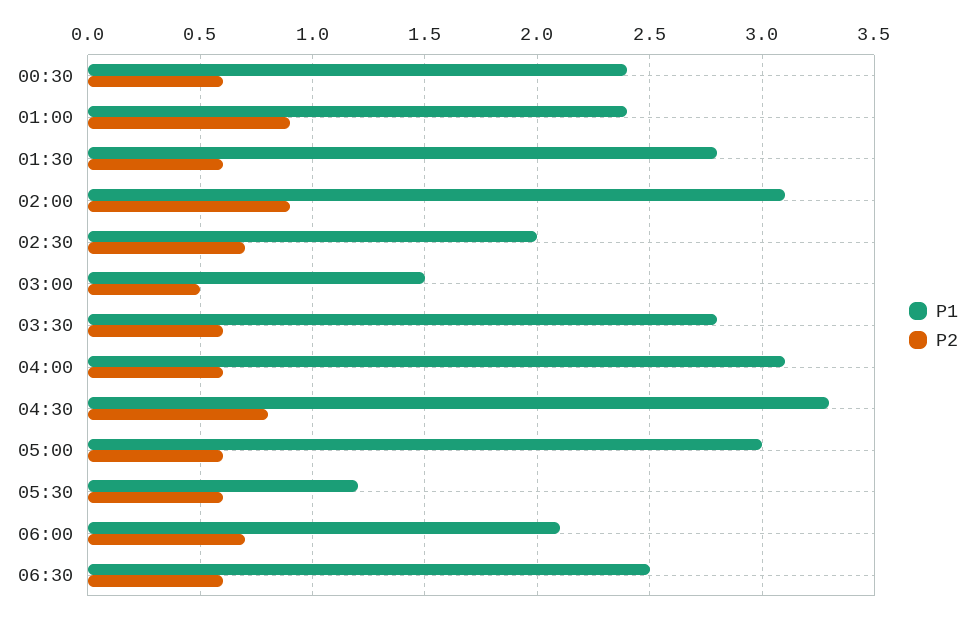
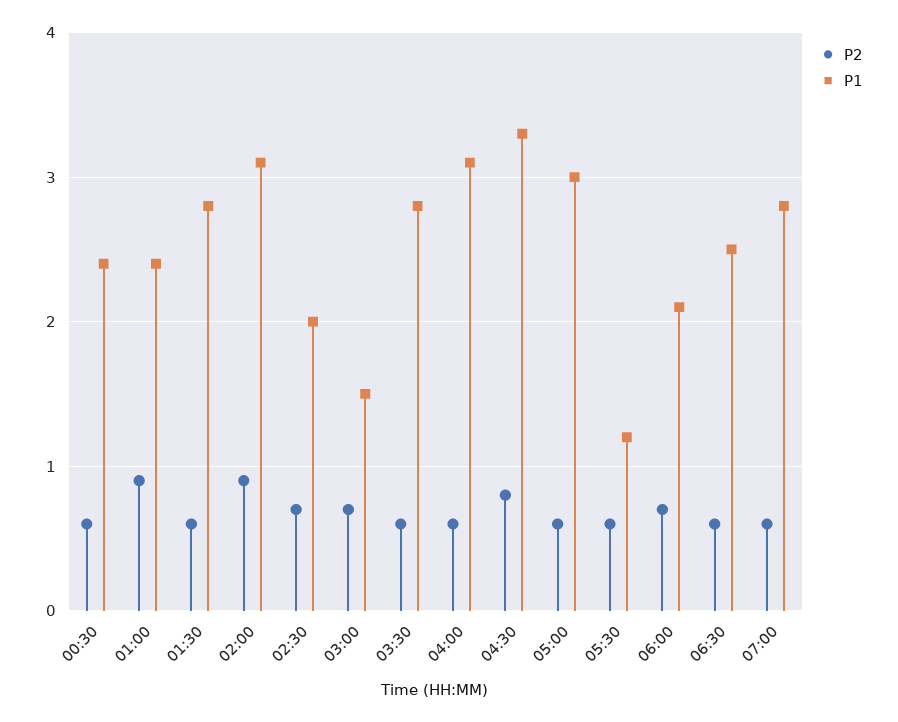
P2, 03:00: 0.5 -> 0.7
P2, 07:00: none -> 0.6
P1, 07:00: none -> 2.8

